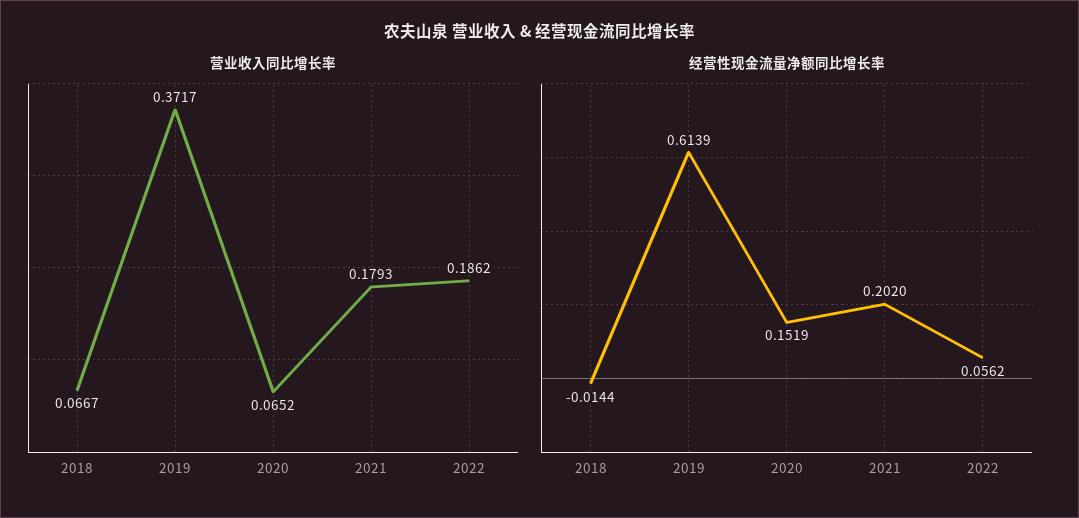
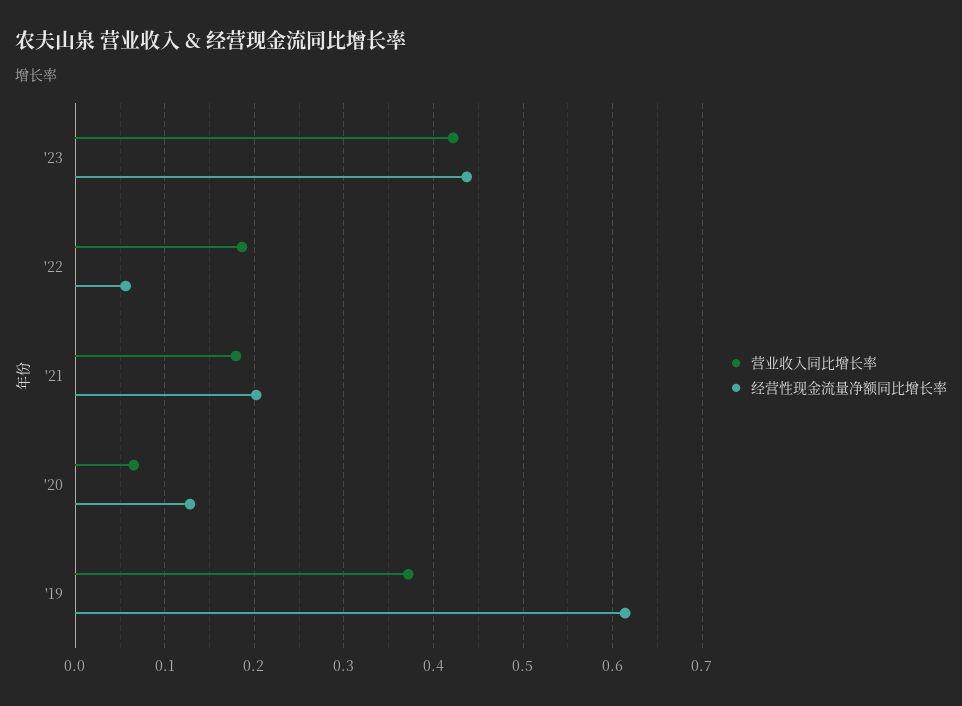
营业收入同比增长率, 2018: 0.0667 -> none
经营性现金流量净额同比增长率, 2018: -0.0144 -> none
经营性现金流量净额同比增长率, 2020: 0.1519 -> 0.13
营业收入同比增长率, '23: none -> 0.42
经营性现金流量净额同比增长率, '23: none -> 0.44

